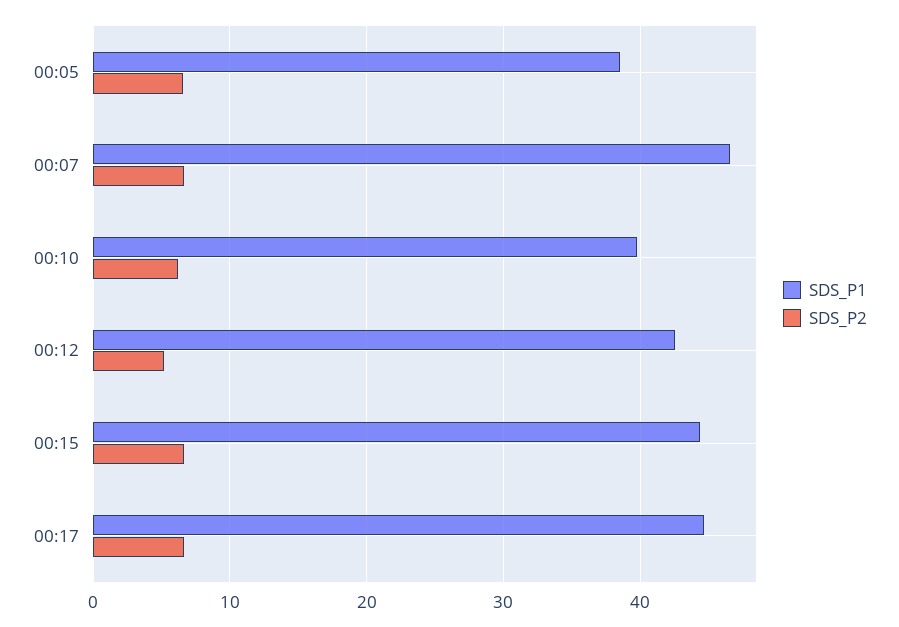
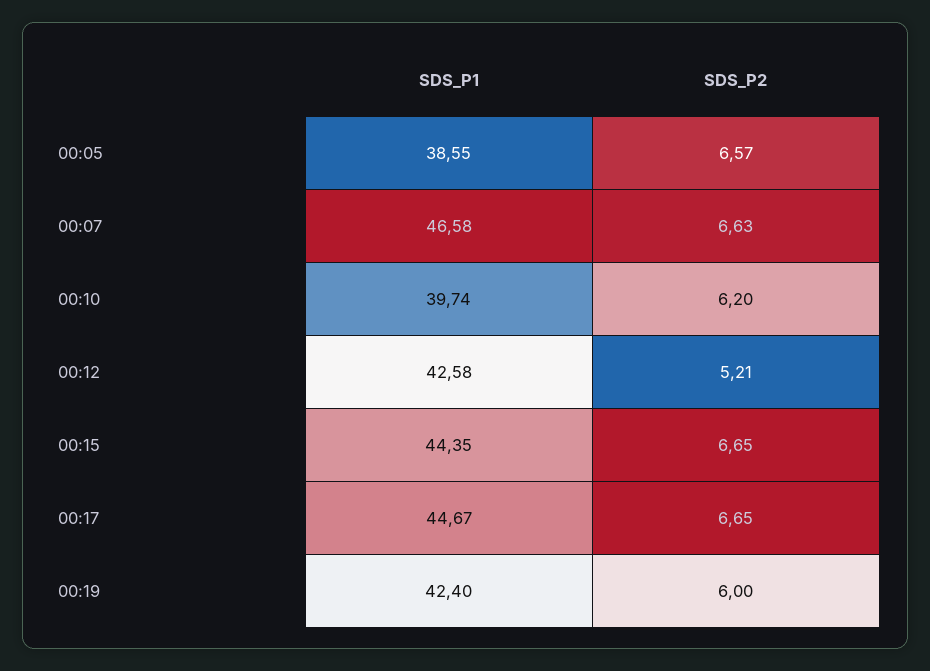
SDS_P1, 00:19: none -> 42.4
SDS_P2, 00:19: none -> 6

